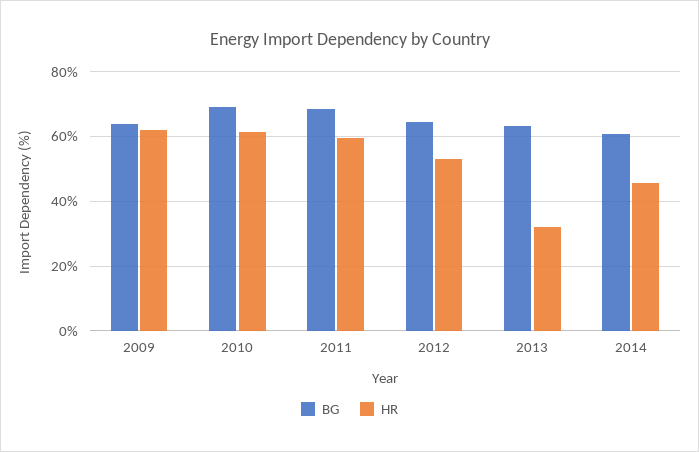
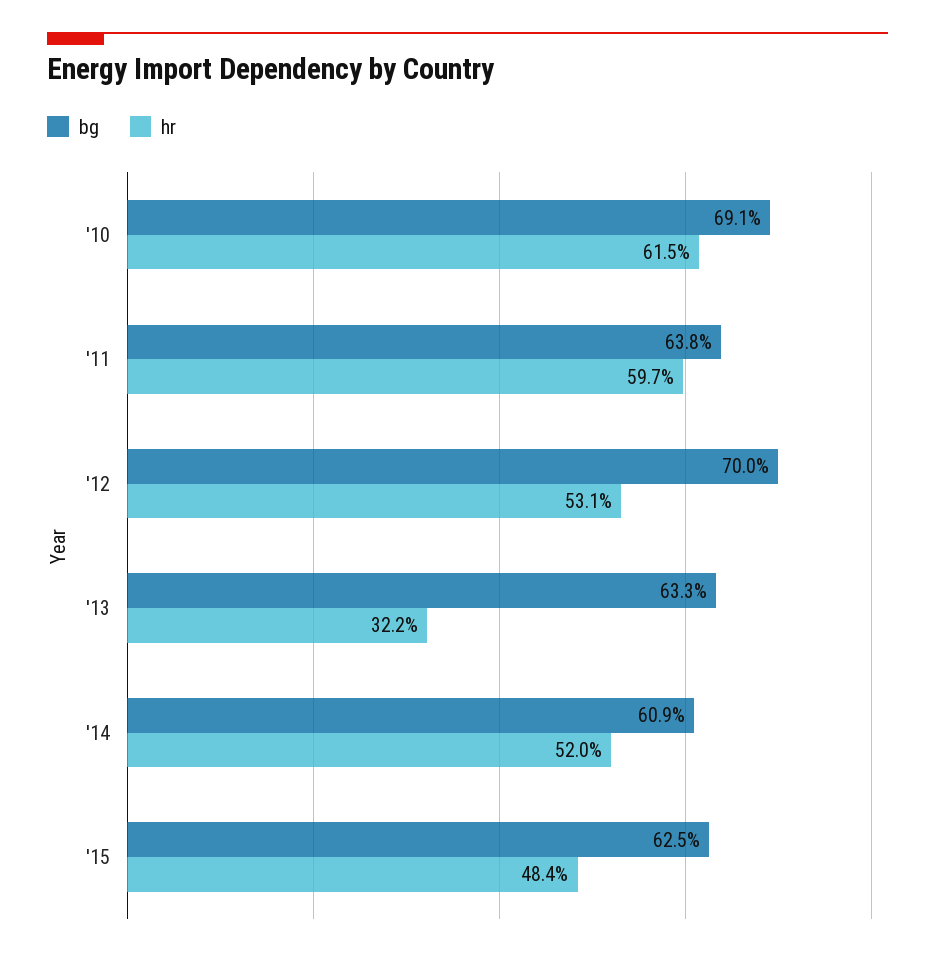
BG, 2009: 64 -> none
HR, 2009: 62 -> none
BG, 2011: 68 -> 63.8
BG, 2012: 64 -> 70
HR, 2014: 46 -> 52
BG, '15: none -> 62.5
HR, '15: none -> 48.4

